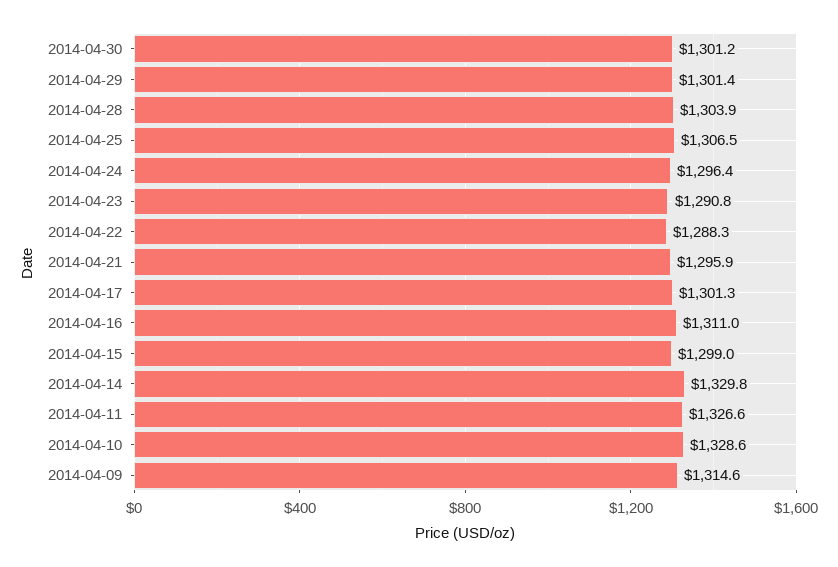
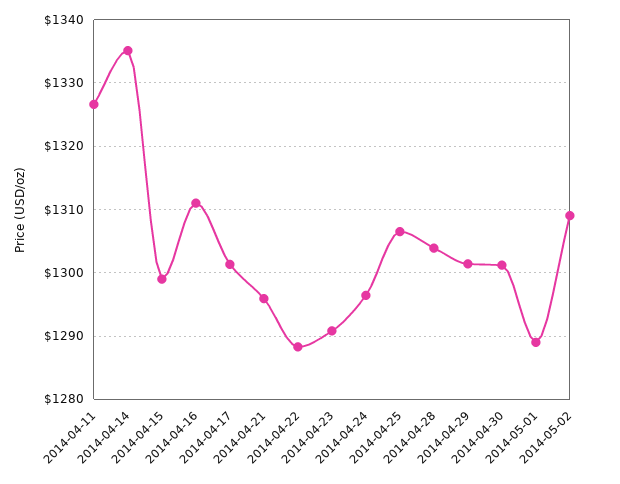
2014-04-14: 1329.8 -> 1335
2014-04-10: 1328.6 -> none
2014-04-09: 1314.6 -> none
2014-05-01: none -> 1289
2014-05-02: none -> 1309

